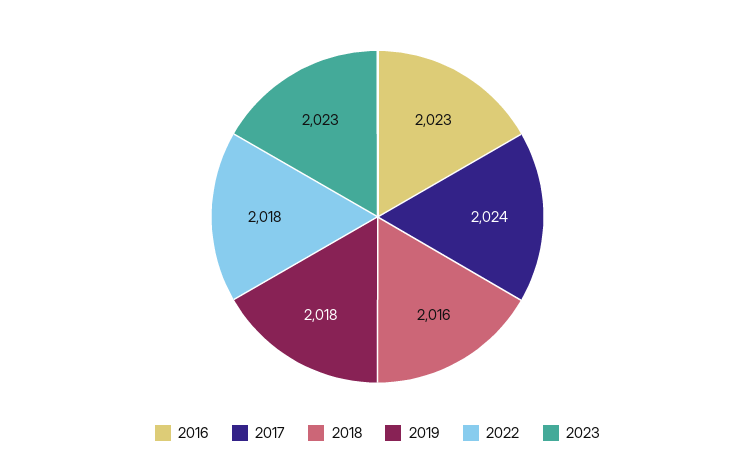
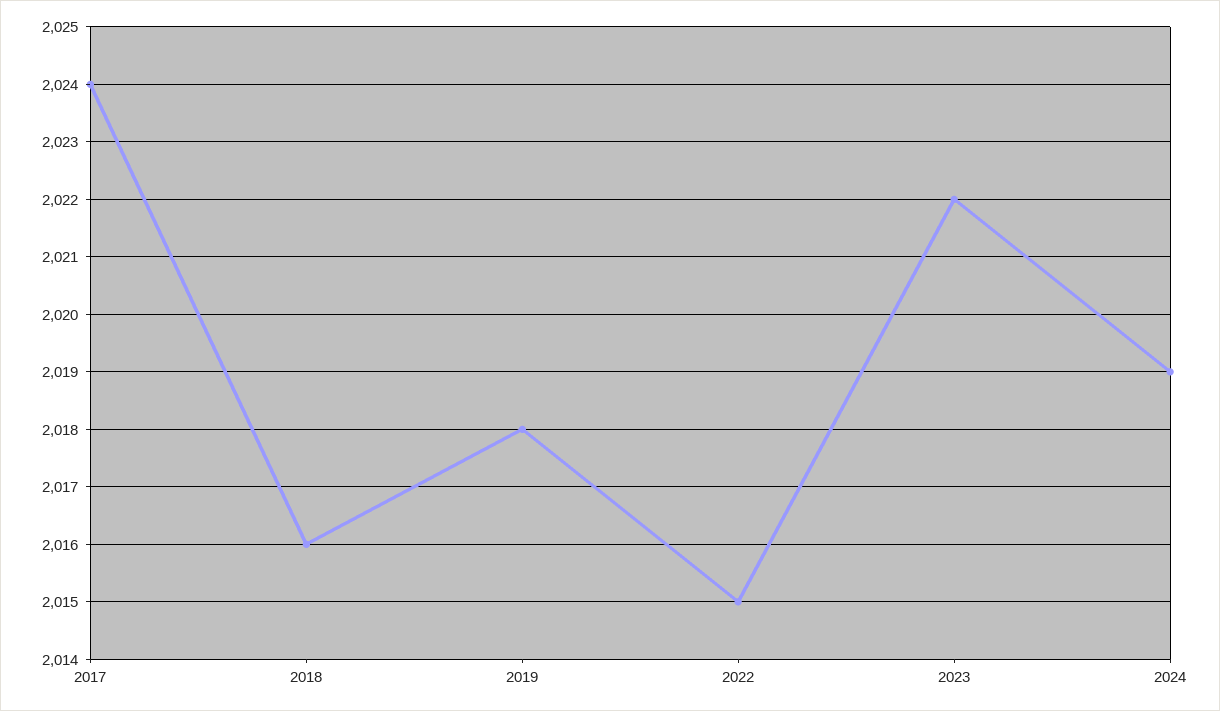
2016: 2023 -> none
2022: 2018 -> 2015
2023: 2023 -> 2022
2024: none -> 2019

